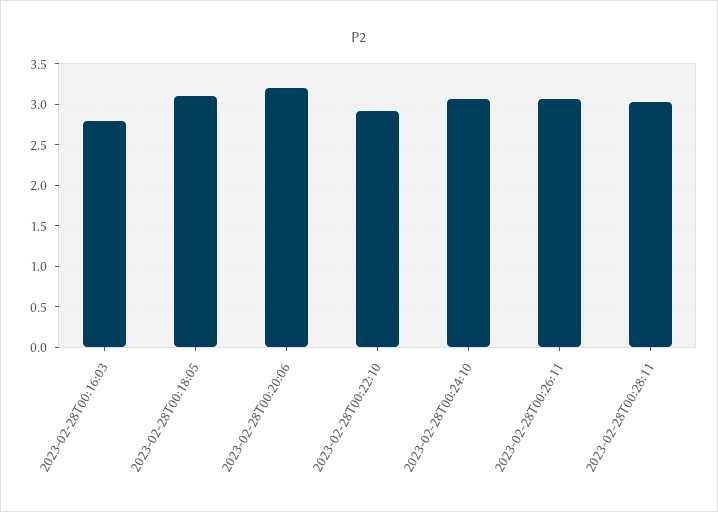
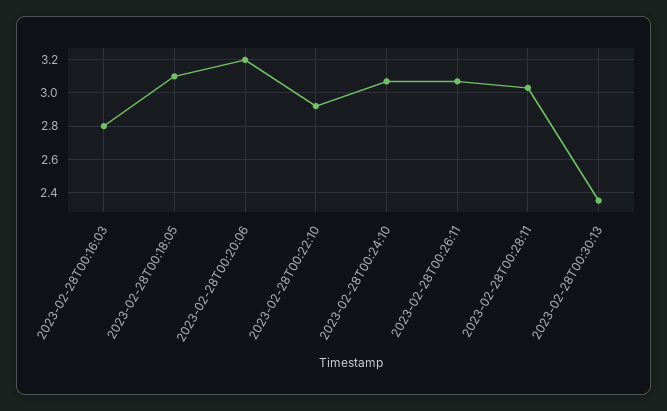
2023-02-28T00:30:13: none -> 2.35

